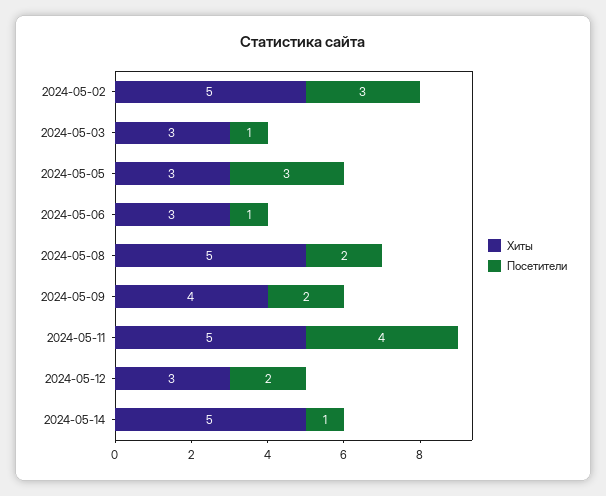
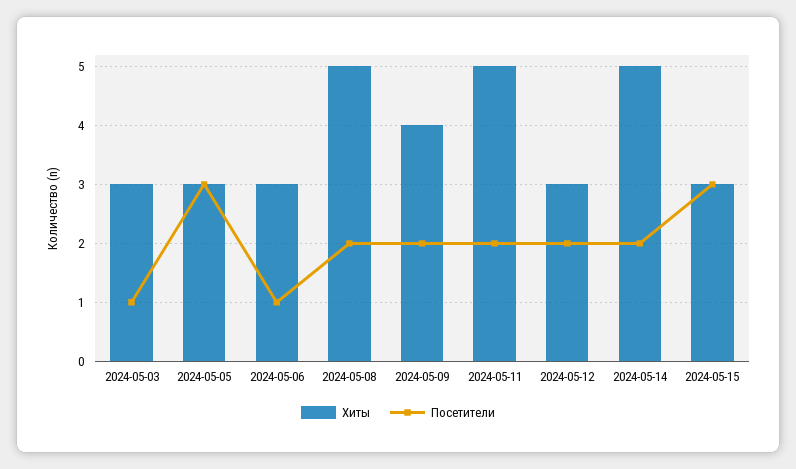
Хиты, 2024-05-02: 5 -> none
Посетители, 2024-05-02: 3 -> none
Посетители, 2024-05-11: 4 -> 2
Посетители, 2024-05-14: 1 -> 2
Хиты, 2024-05-15: none -> 3
Посетители, 2024-05-15: none -> 3

